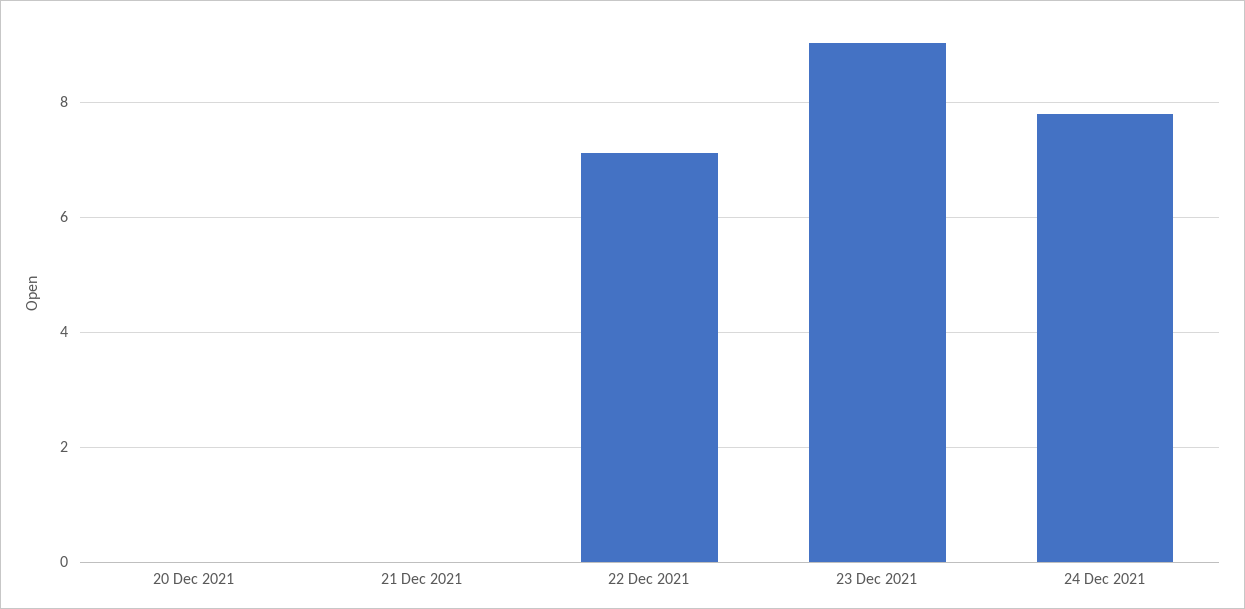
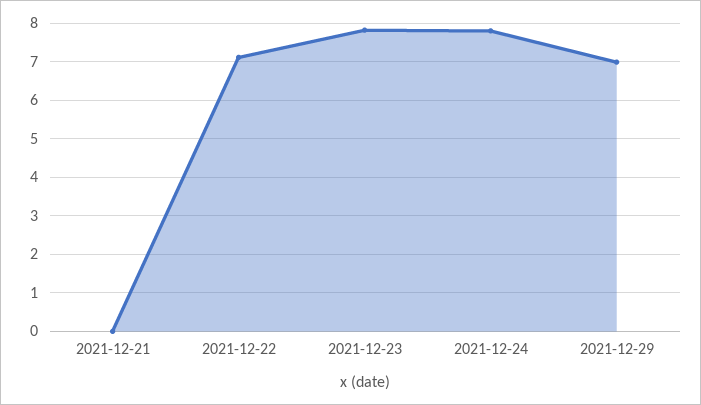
20 Dec 2021: 0 -> none
23 Dec 2021: 9 -> 7.8
2021-12-29: none -> 7

